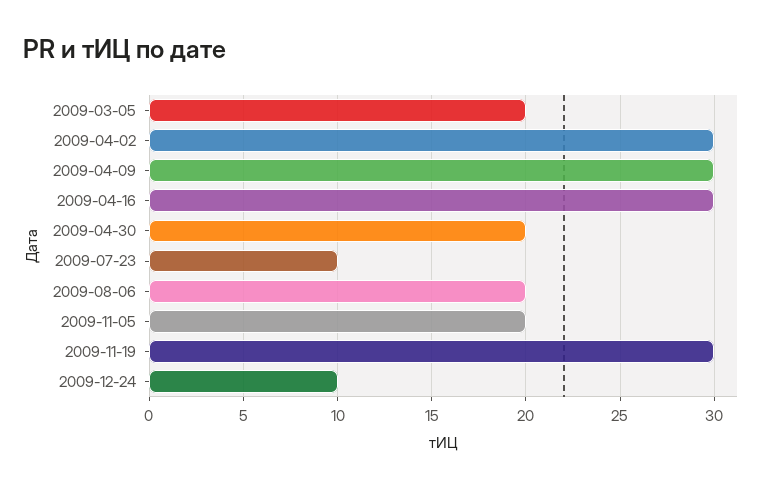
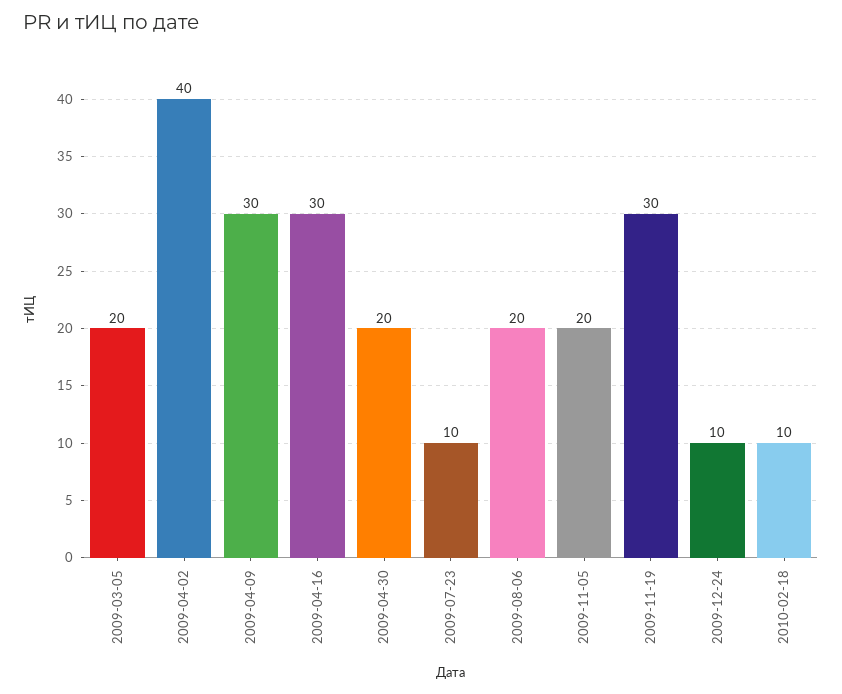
2009-04-02: 30 -> 40
2010-02-18: none -> 10

